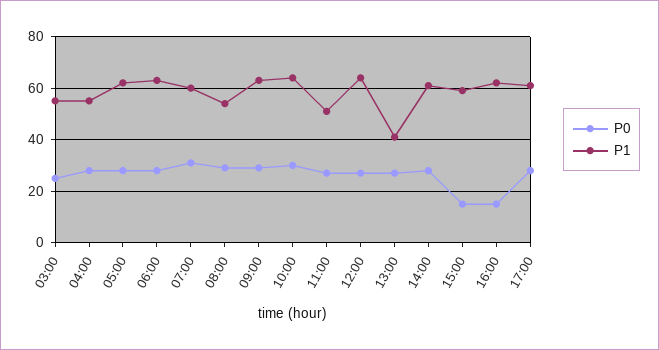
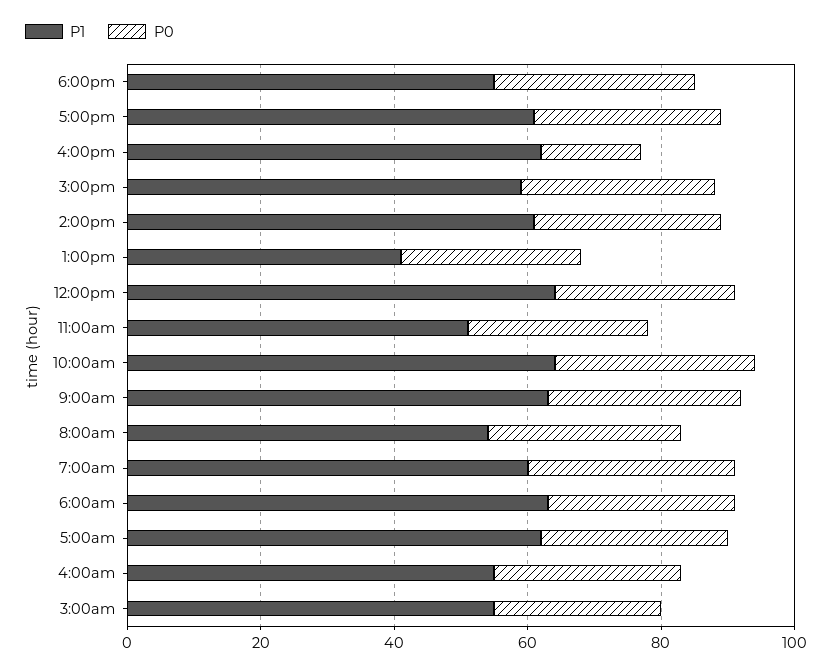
P0, 15:00: 15 -> 30
P1, 6:00pm: none -> 55
P0, 6:00pm: none -> 30

